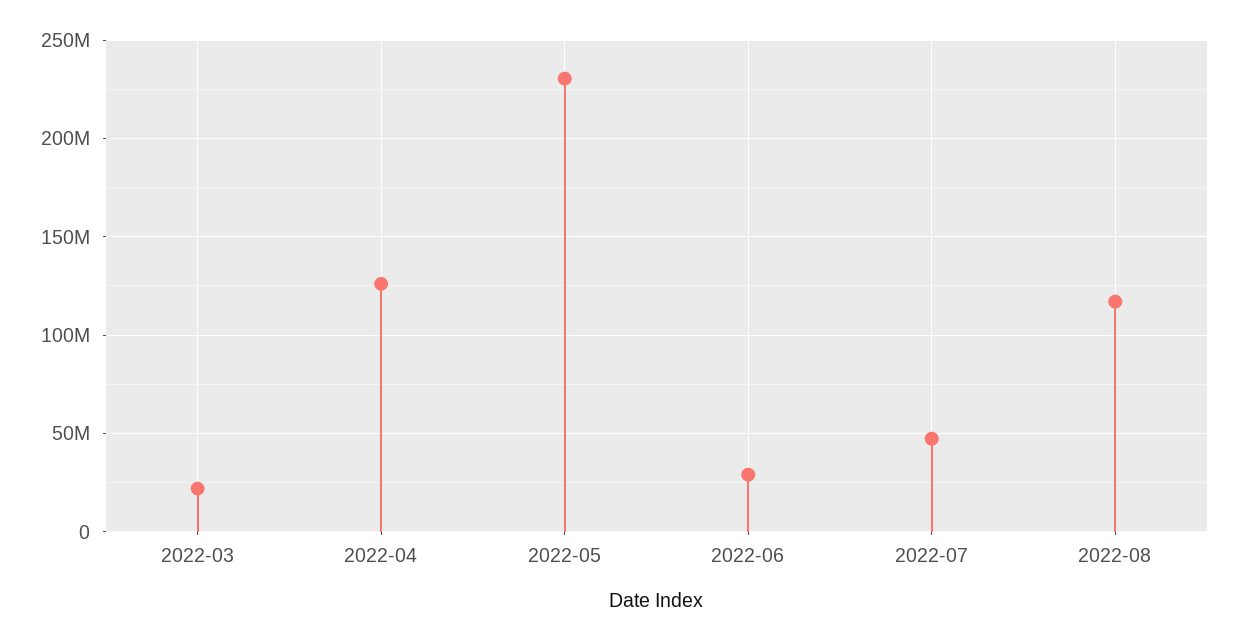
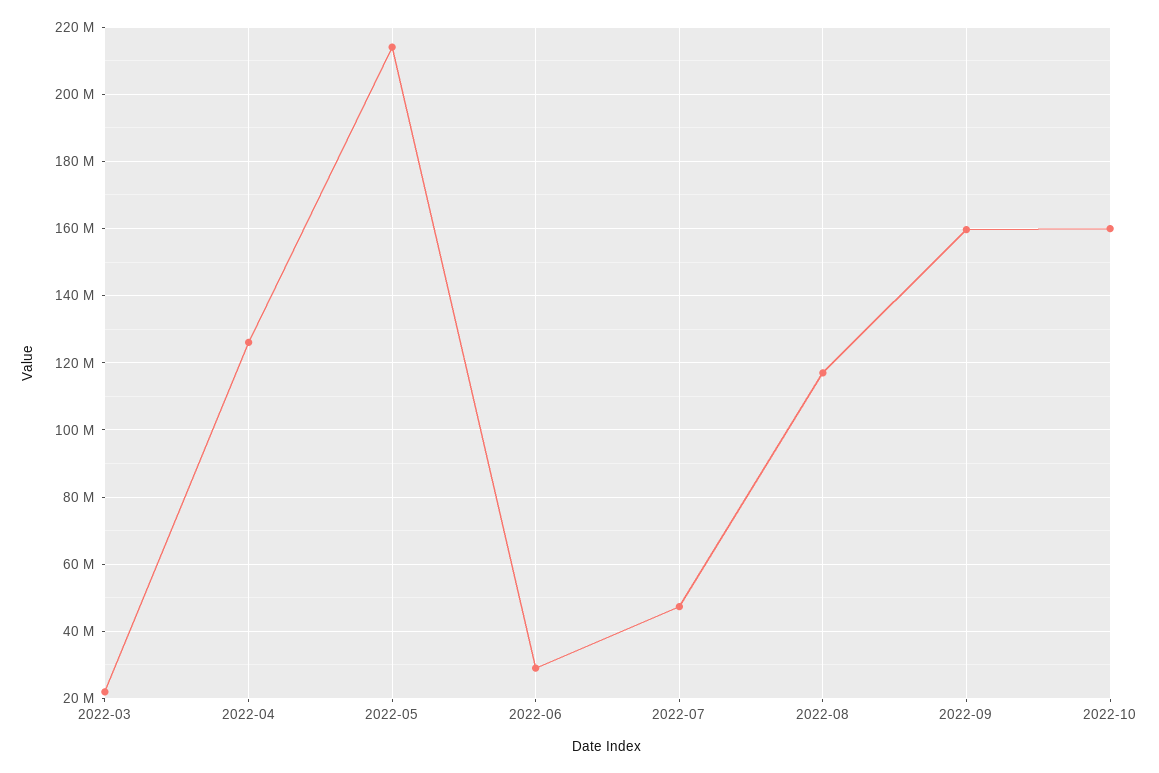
2022-05: 230000000 -> 214000000
2022-09: none -> 160000000
2022-10: none -> 160000000

